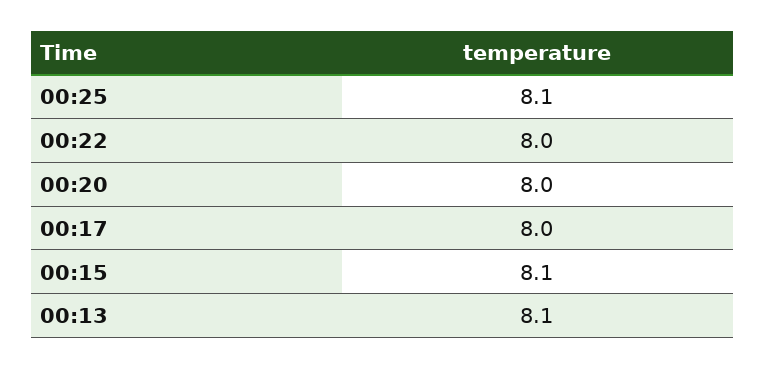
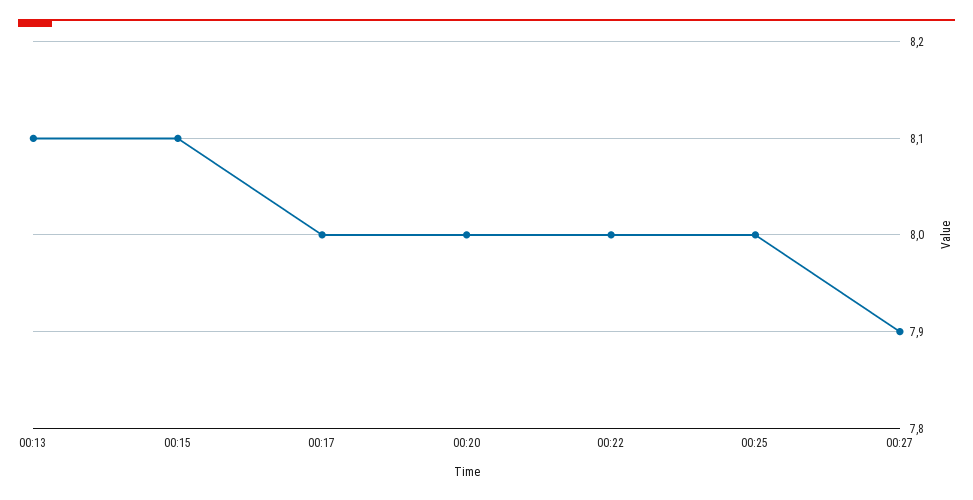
00:25: 8.1 -> 8
00:27: none -> 7.9

